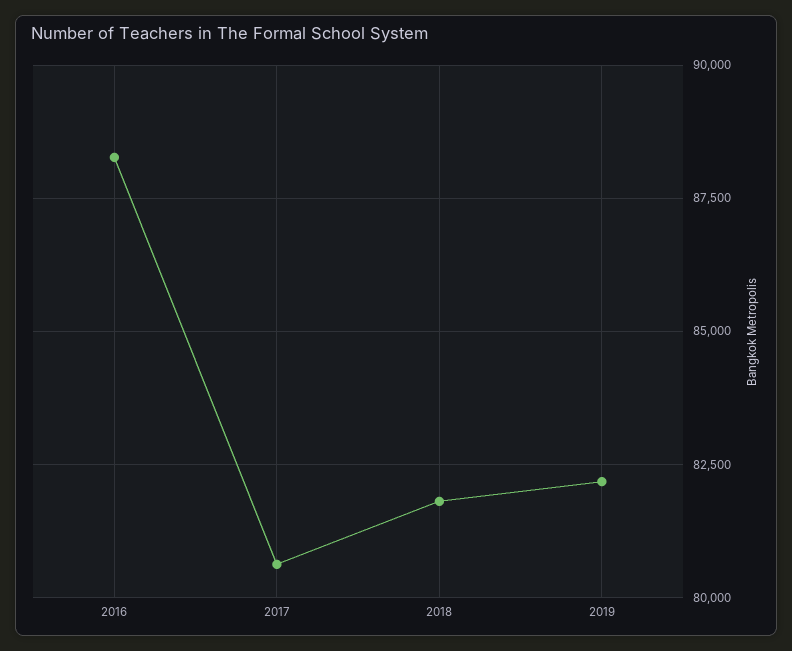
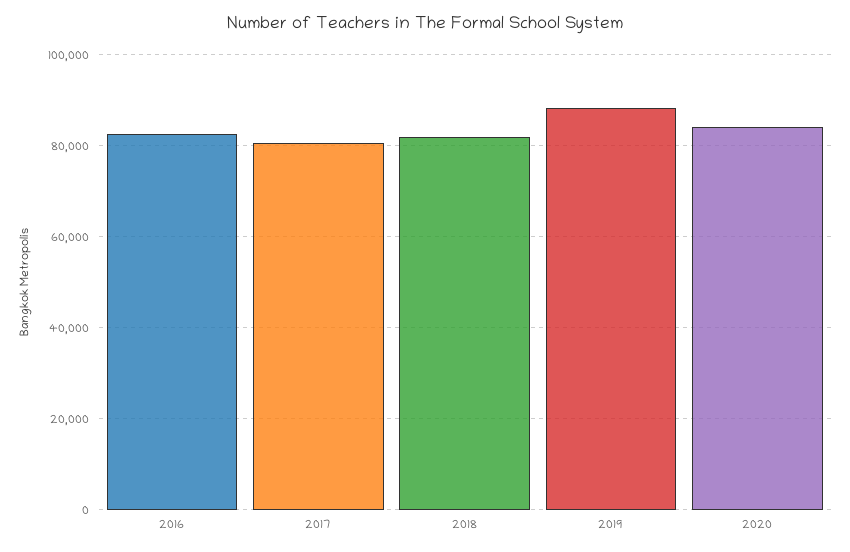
2016: 88250 -> 82000
2019: 82250 -> 88000
2020: none -> 84000

